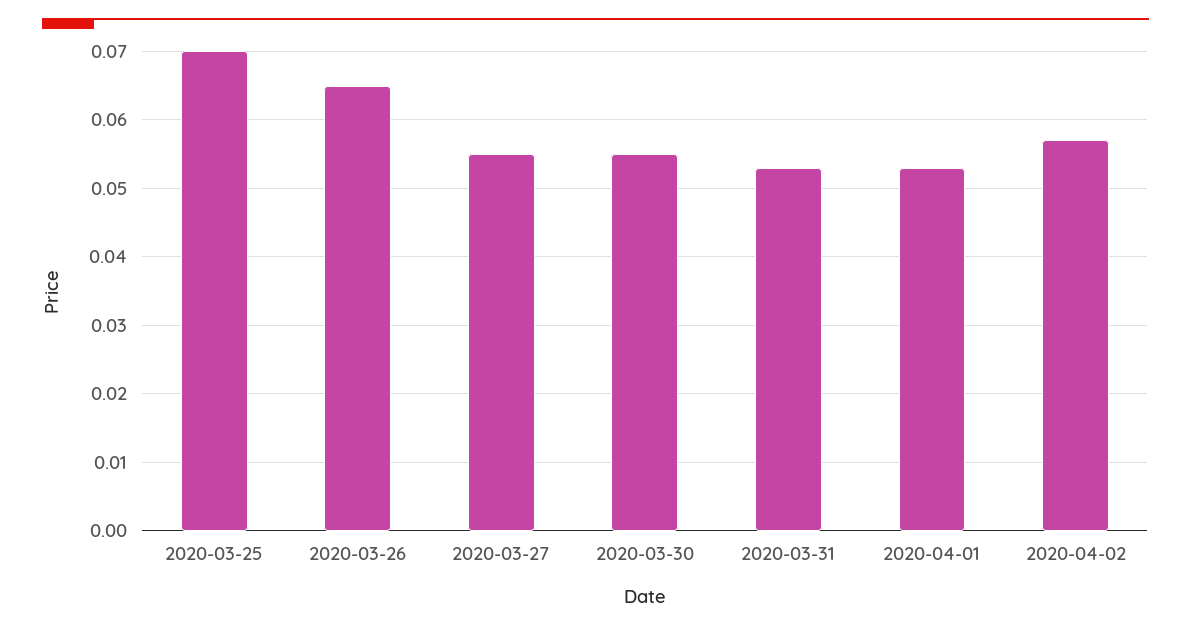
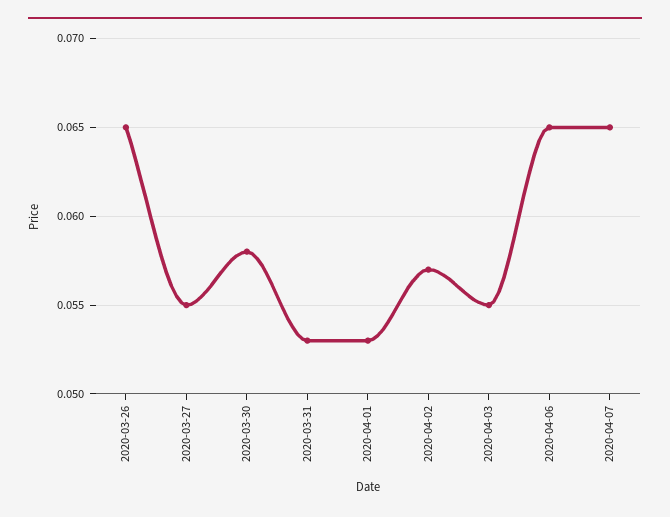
2020-03-25: 0.07 -> none
2020-03-30: 0.055 -> 0.058
2020-04-03: none -> 0.055
2020-04-06: none -> 0.065
2020-04-07: none -> 0.065

